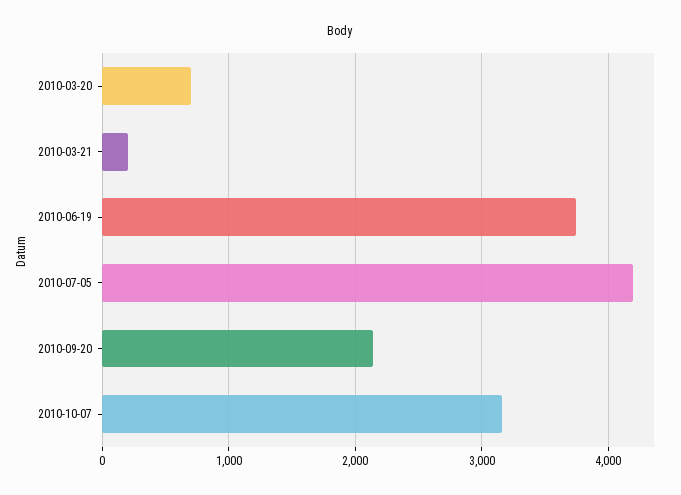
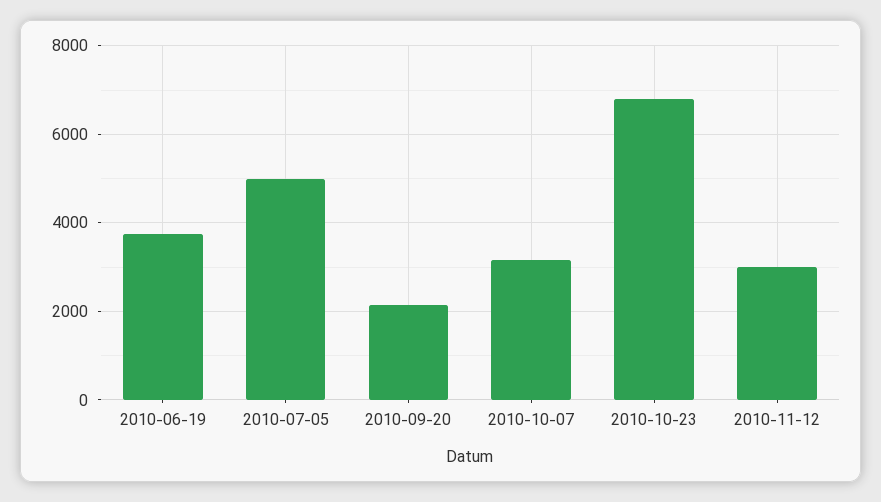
2010-03-20: 700 -> none
2010-03-21: 200 -> none
2010-07-05: 4200 -> 5000
2010-10-23: none -> 6800
2010-11-12: none -> 3000

